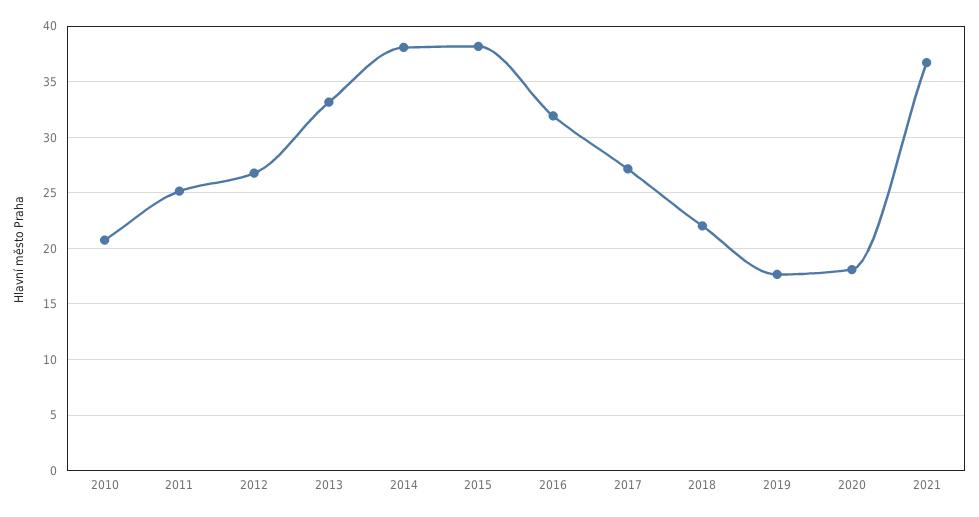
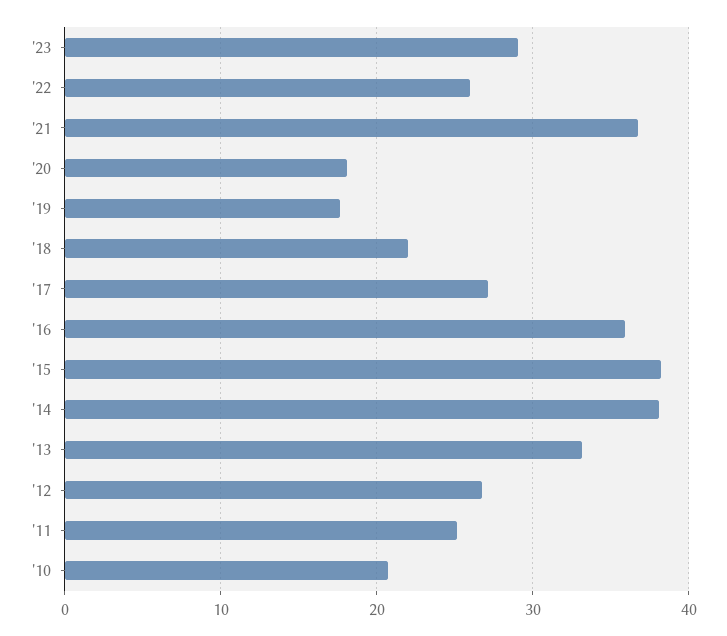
2016: 32 -> 36
'23: none -> 29
'22: none -> 26

